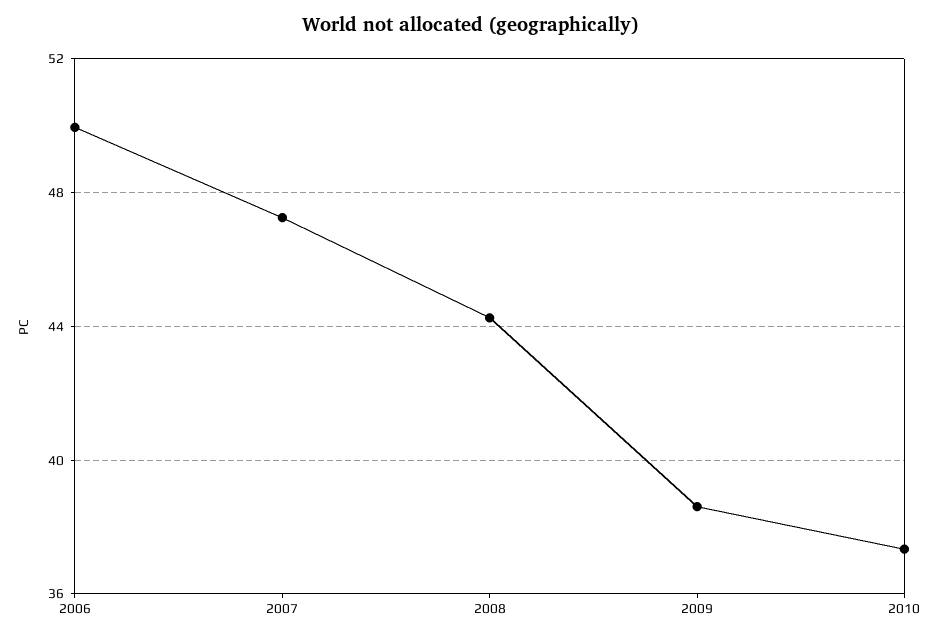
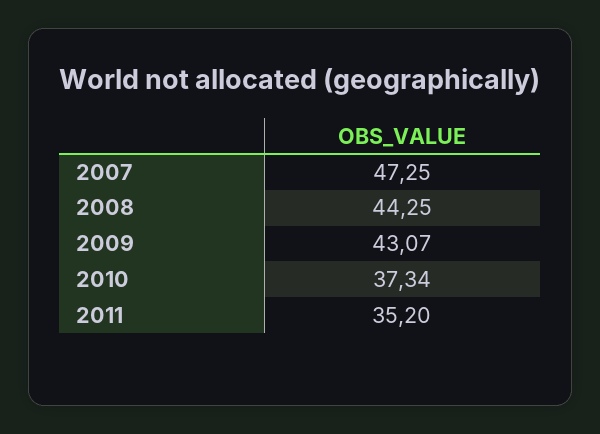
2006: 50 -> none
2009: 38.5 -> 43.07
2011: none -> 35.2

